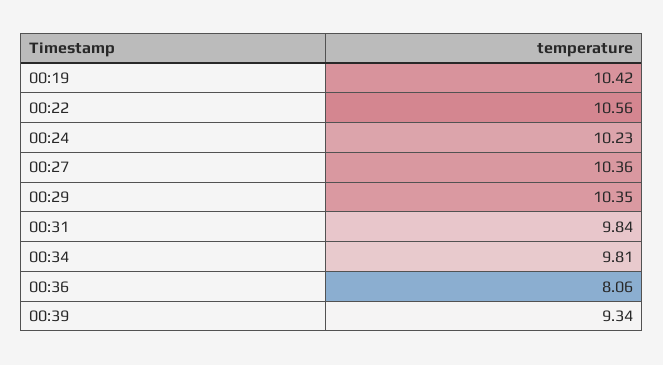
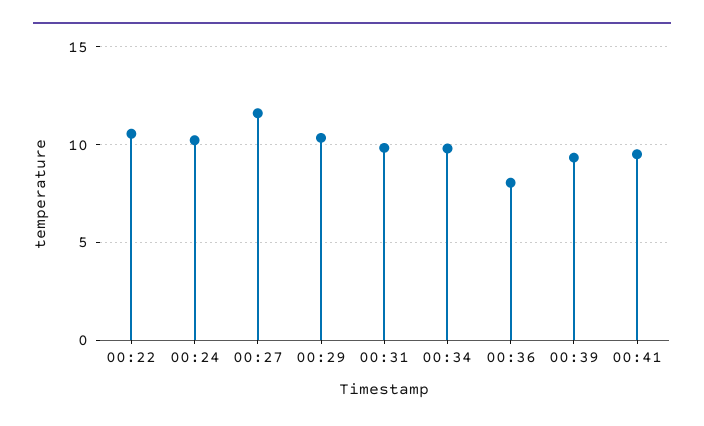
00:19: 10.42 -> none
00:27: 10.36 -> 11.5
00:41: none -> 9.5

